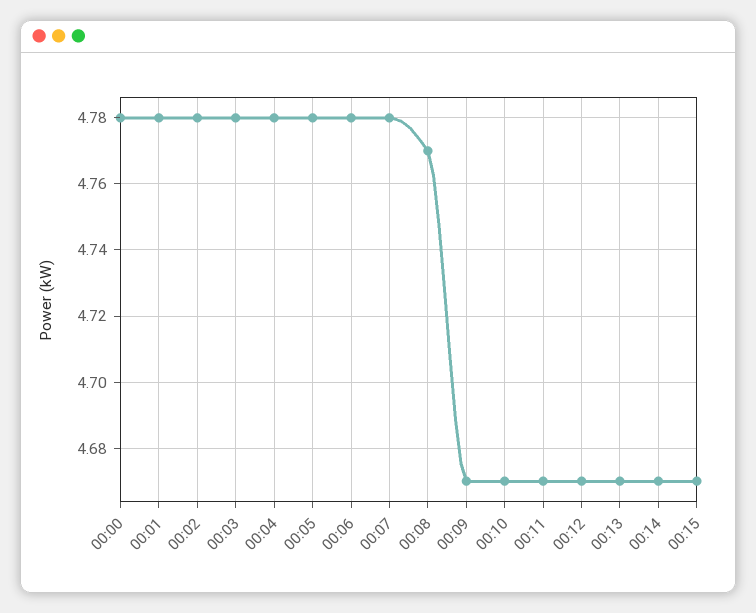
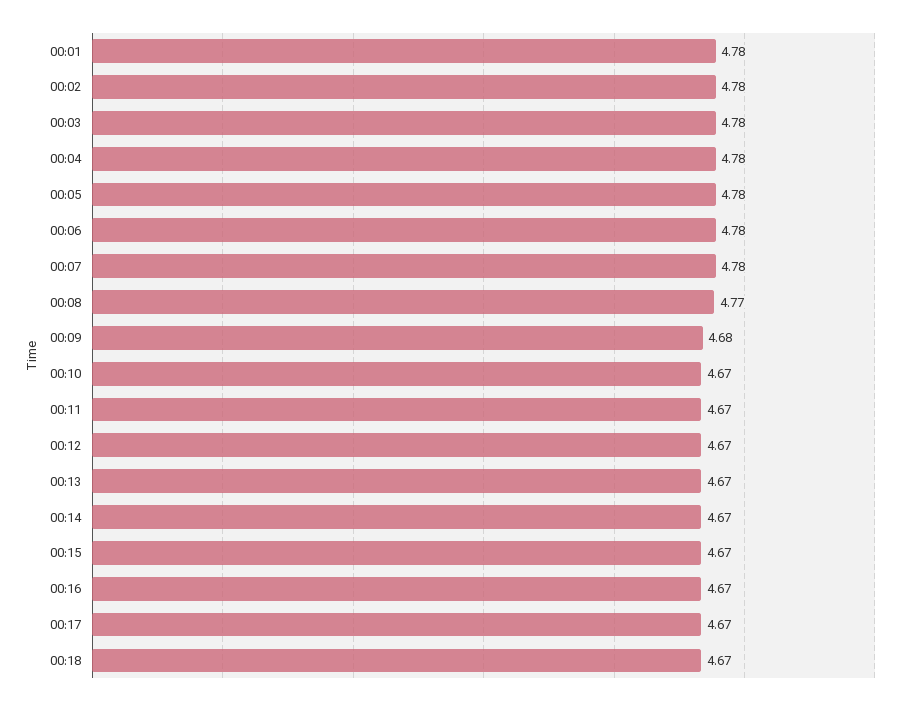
00:00: 4.78 -> none
00:09: 4.67 -> 4.68
00:16: none -> 4.67
00:17: none -> 4.67
00:18: none -> 4.67

